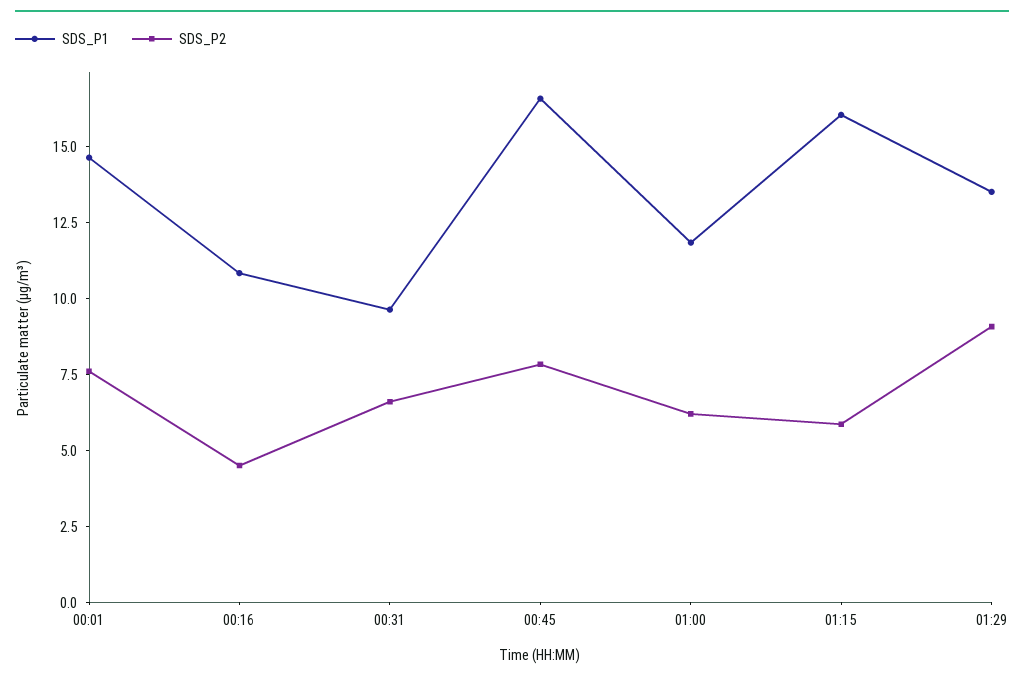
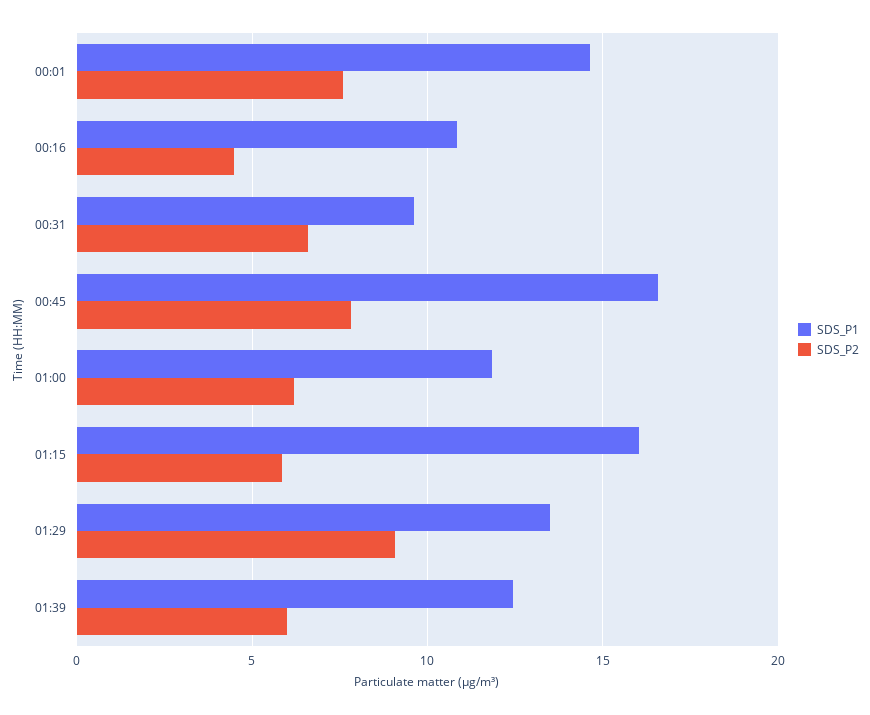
SDS_P1, 01:39: none -> 12.5
SDS_P2, 01:39: none -> 6

